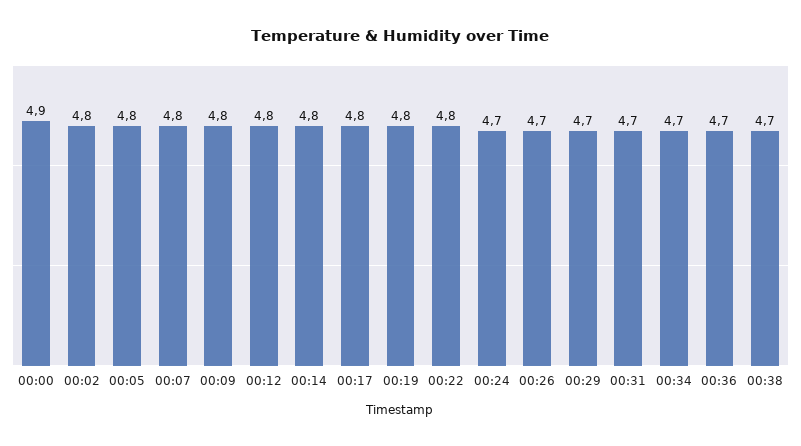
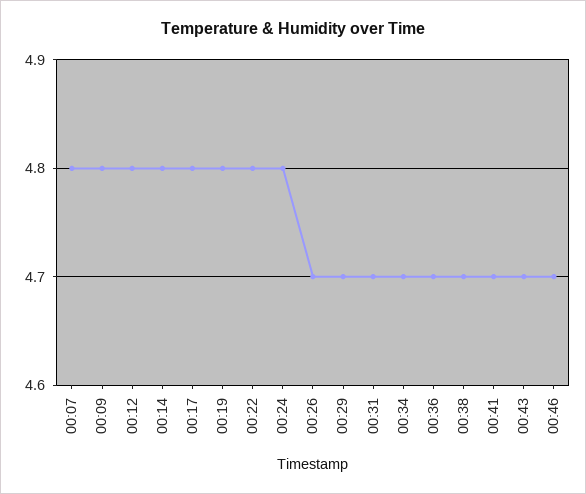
00:00: 4.9 -> none
00:02: 4.8 -> none
00:05: 4.8 -> none
00:24: 4.7 -> 4.8
00:41: none -> 4.7
00:43: none -> 4.7
00:46: none -> 4.7

